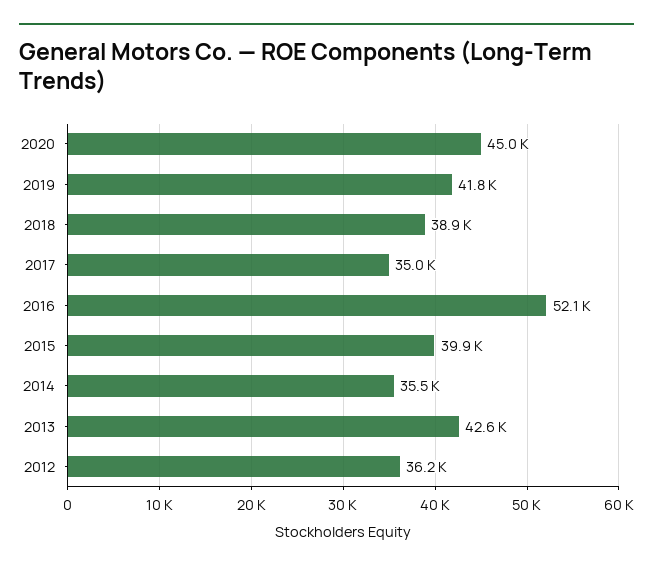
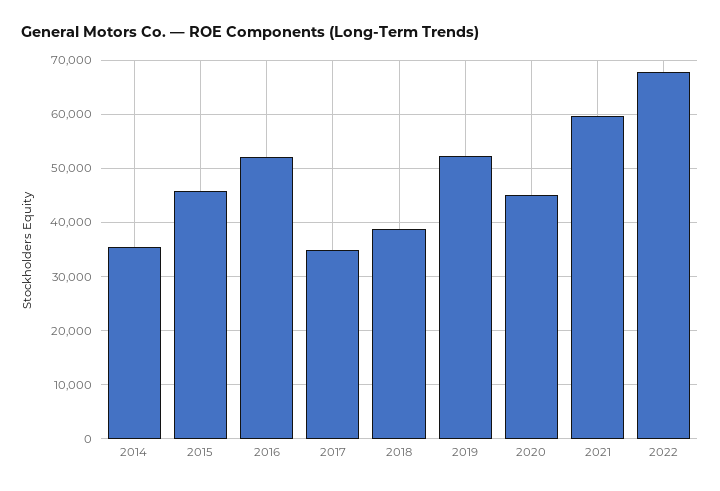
2019: 41800 -> 52000
2015: 39900 -> 46000
2013: 42600 -> none
2012: 36200 -> none
2021: none -> 60000
2022: none -> 68000

